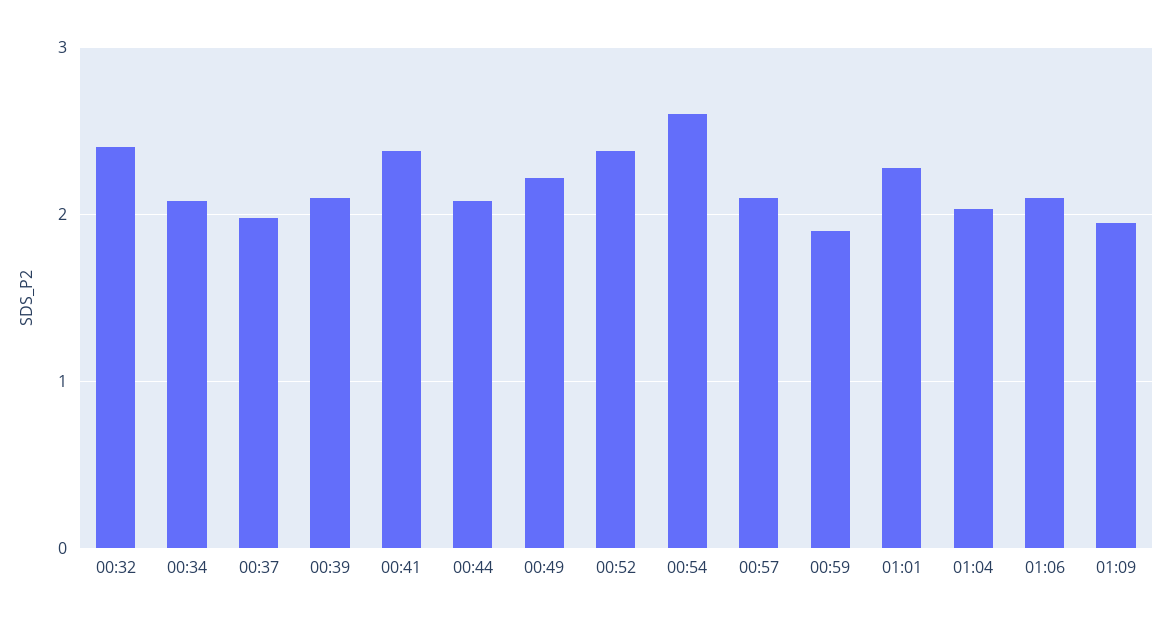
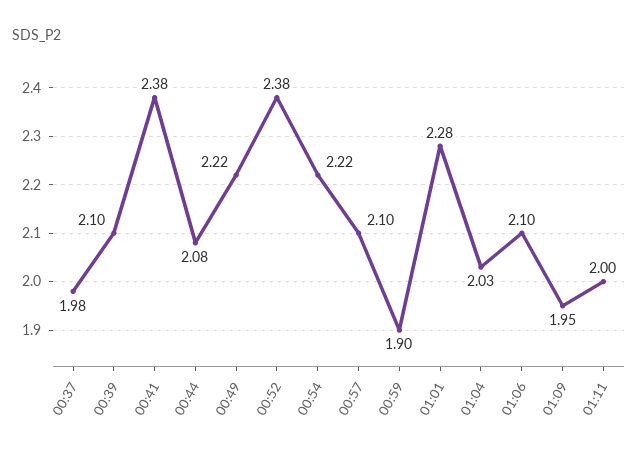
00:32: 2.4 -> none
00:34: 2.1 -> none
00:54: 2.6 -> 2.22
01:11: none -> 2

